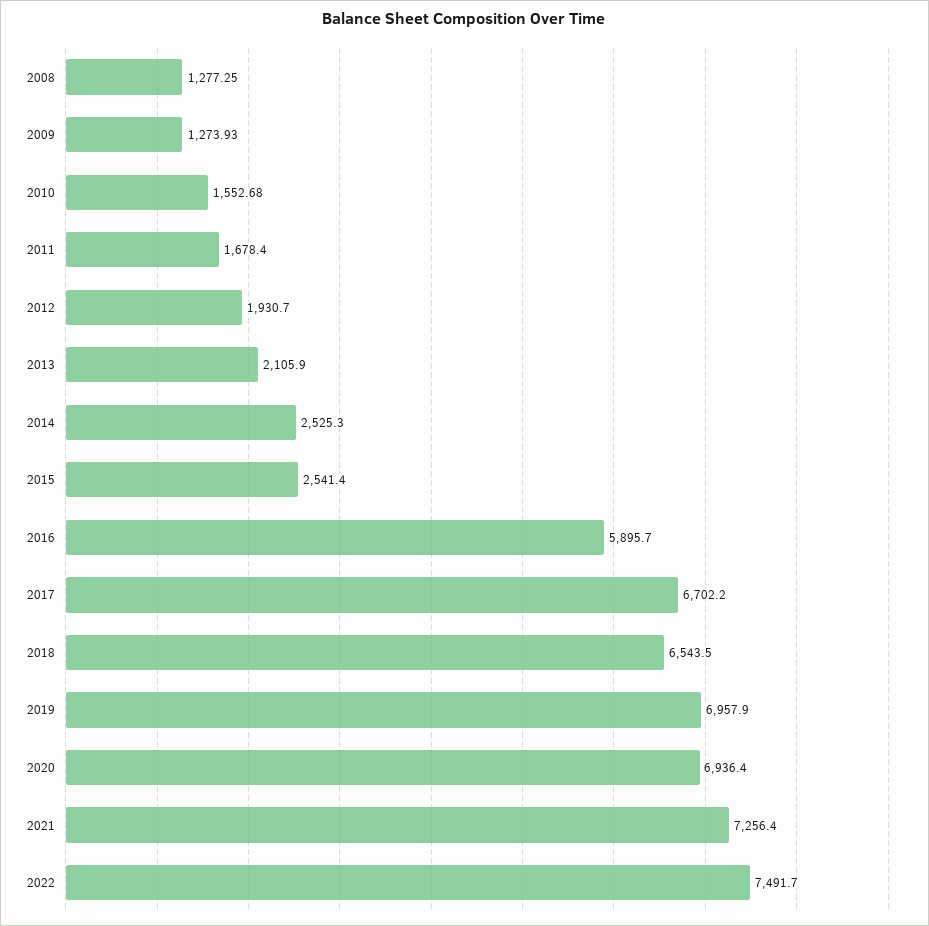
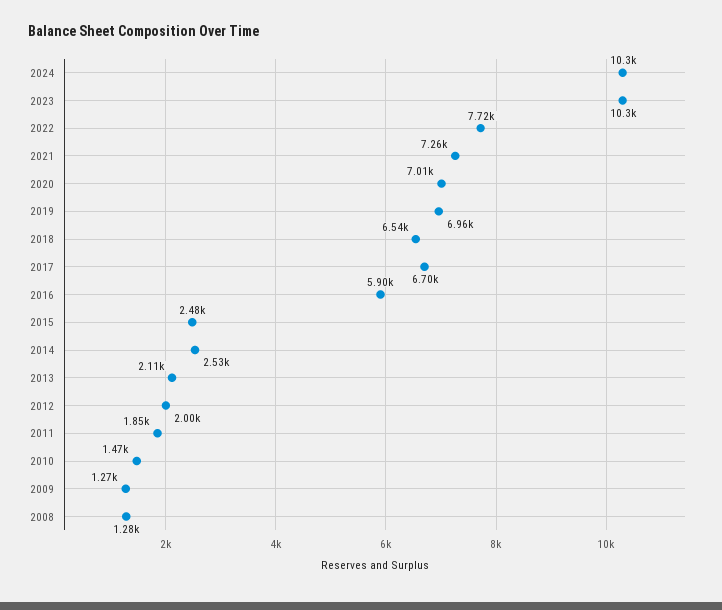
2010: 1552.68 -> 1470
2011: 1678.4 -> 1850
2012: 1930.7 -> 2000
2015: 2541.4 -> 2480
2020: 6936.4 -> 7010
2022: 7491.7 -> 7720
2024: none -> 10300
2023: none -> 10300

